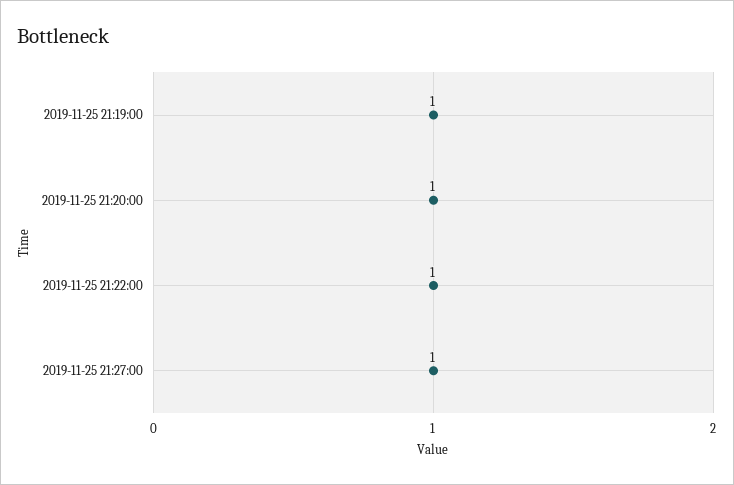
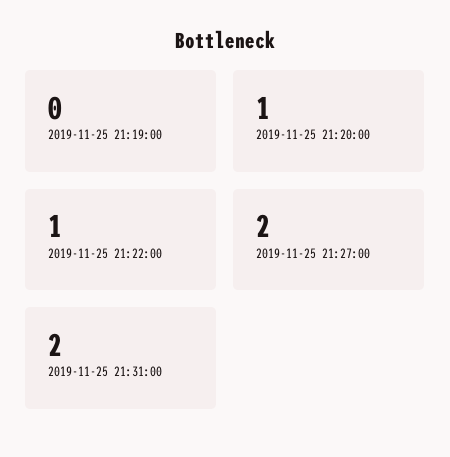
2019-11-25 21:19:00: 1 -> 0
2019-11-25 21:27:00: 1 -> 2
2019-11-25 21:31:00: none -> 2

